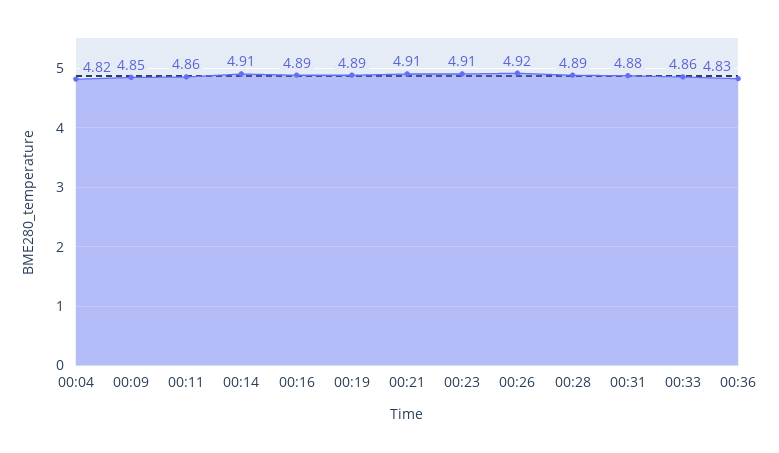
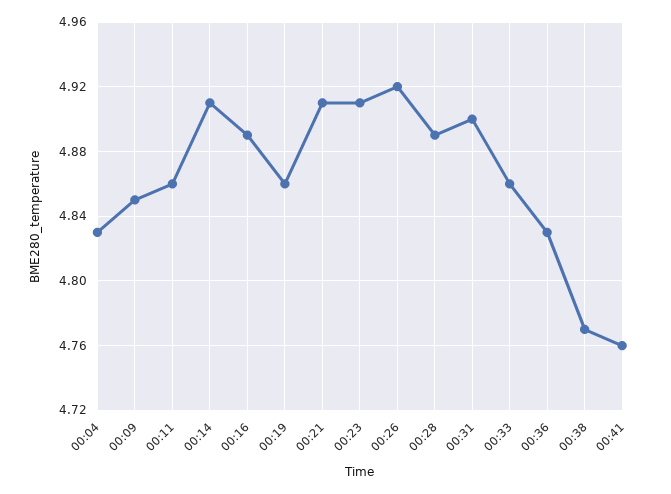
00:04: 4.82 -> 4.83
00:19: 4.89 -> 4.86
00:31: 4.88 -> 4.9
00:38: none -> 4.77
00:41: none -> 4.76

